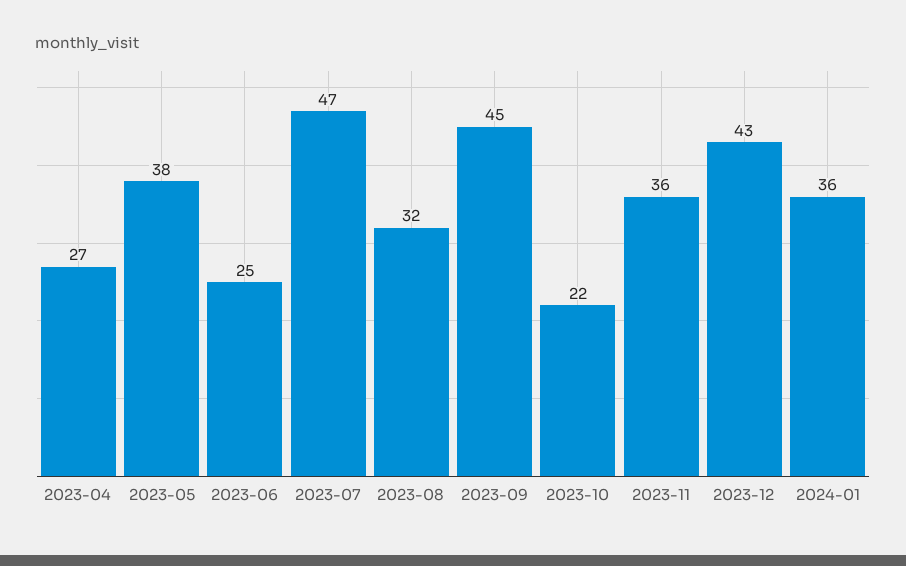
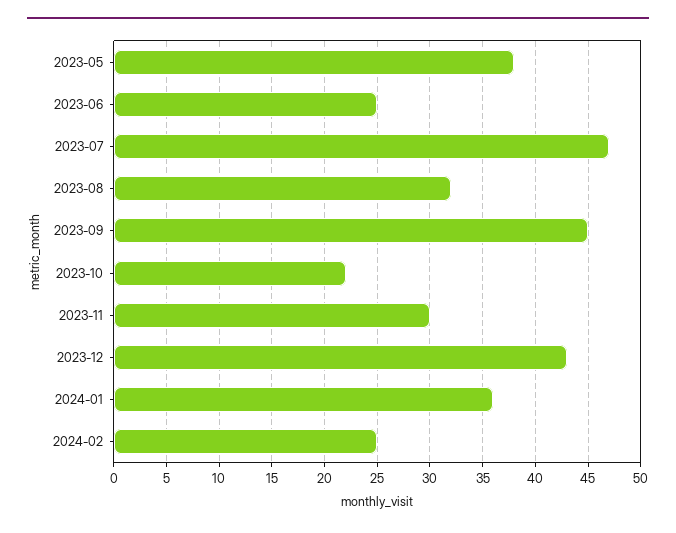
2023-04: 27 -> none
2023-11: 36 -> 30
2024-02: none -> 25

